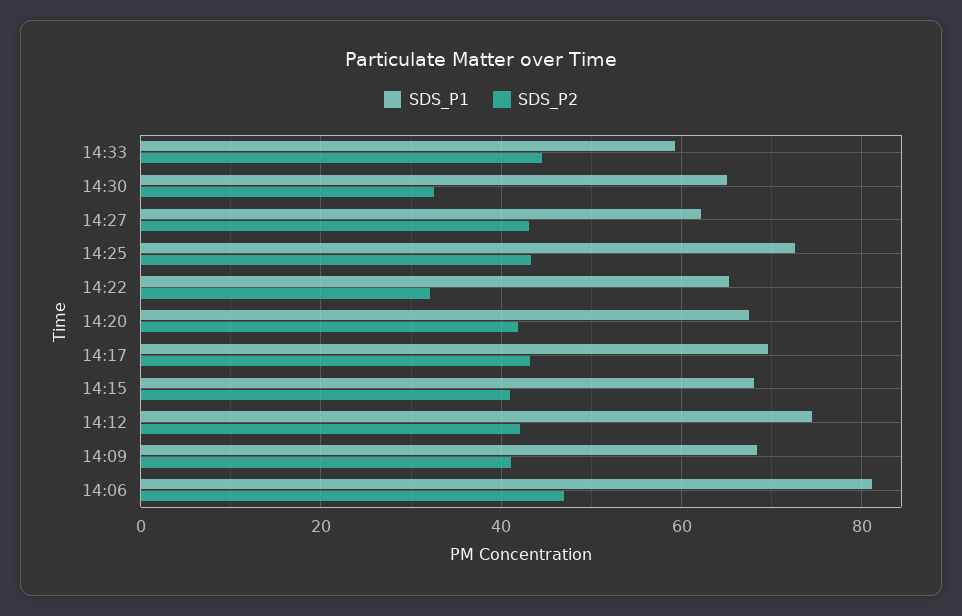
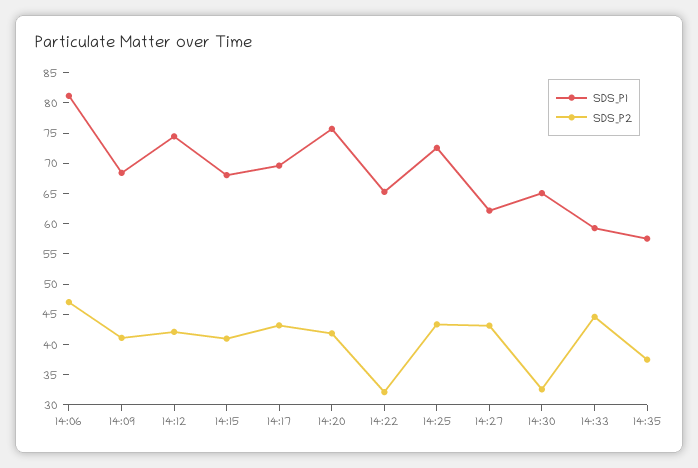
SDS_P1, 14:20: 68 -> 75
SDS_P1, 14:35: none -> 57.5
SDS_P2, 14:35: none -> 37.5

